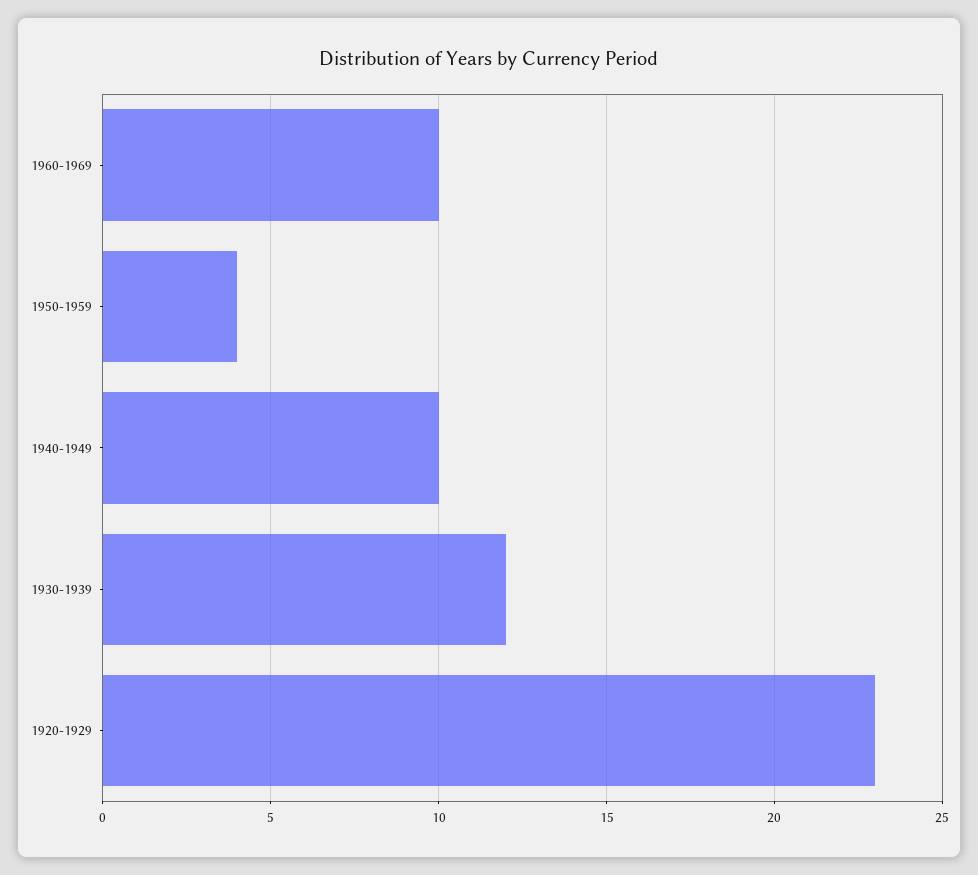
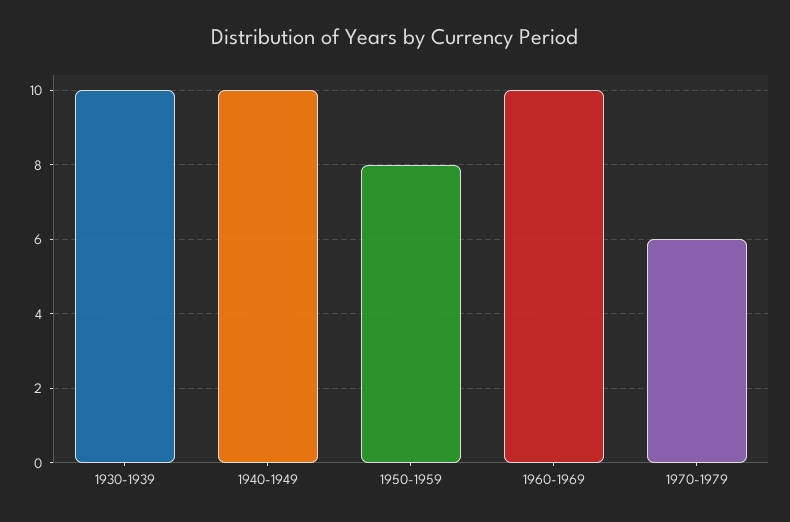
1950-1959: 4 -> 8
1930-1939: 12 -> 10
1920-1929: 23 -> none
1970-1979: none -> 6

